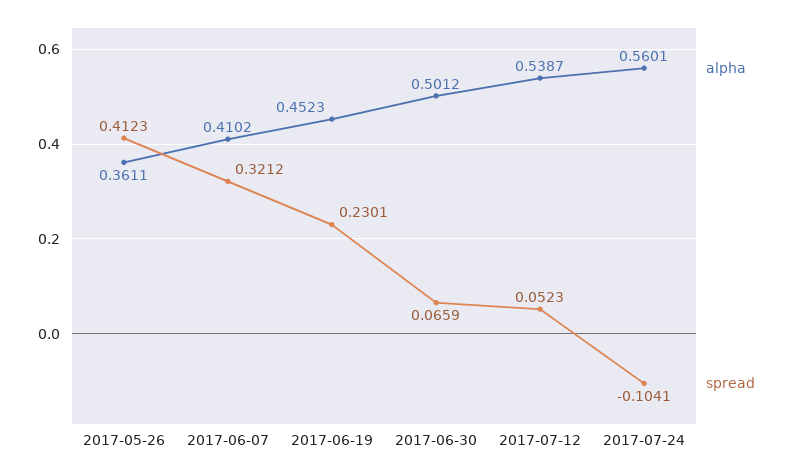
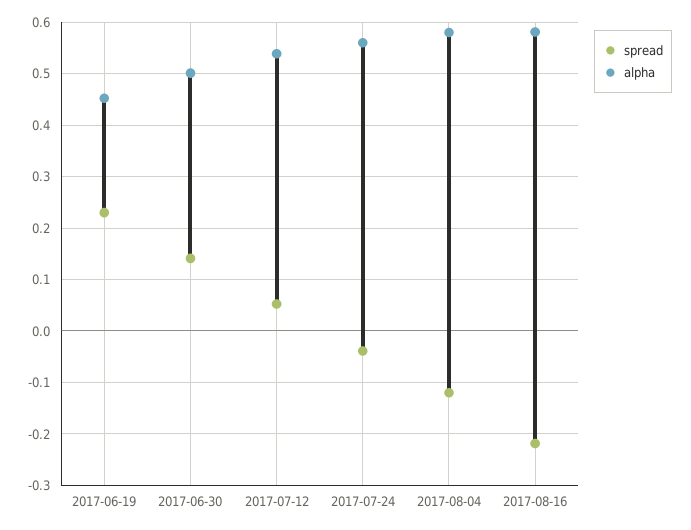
alpha, 2017-05-26: 0.3611 -> none
spread, 2017-05-26: 0.4123 -> none
alpha, 2017-06-07: 0.4102 -> none
spread, 2017-06-07: 0.3212 -> none
spread, 2017-06-30: 0.0659 -> 0.14
spread, 2017-07-24: -0.1041 -> -0.04
spread, 2017-08-04: none -> -0.12
alpha, 2017-08-04: none -> 0.58
spread, 2017-08-16: none -> -0.22
alpha, 2017-08-16: none -> 0.58

